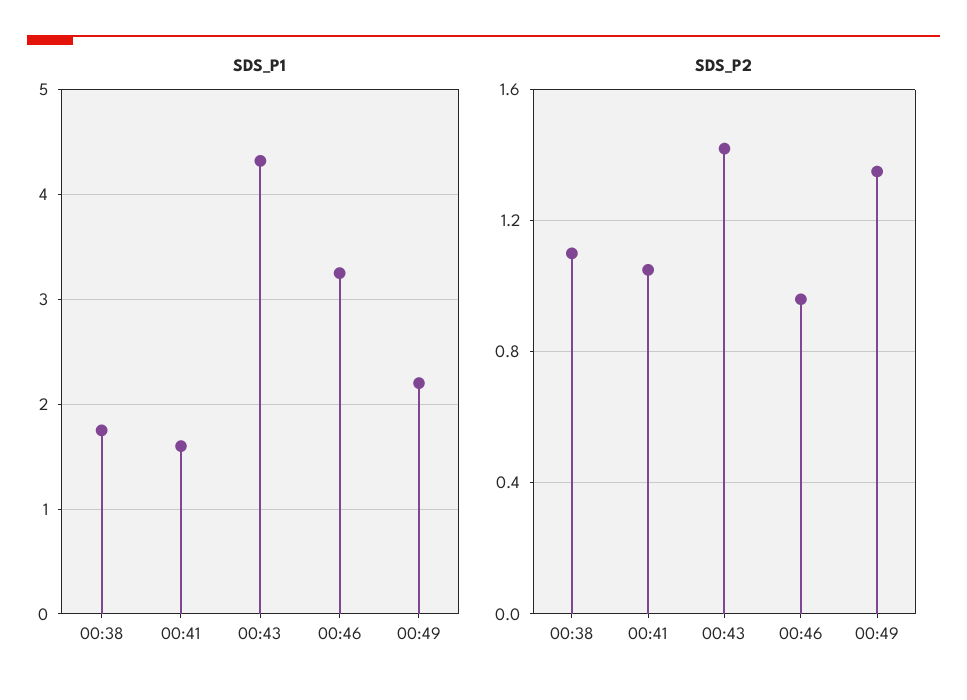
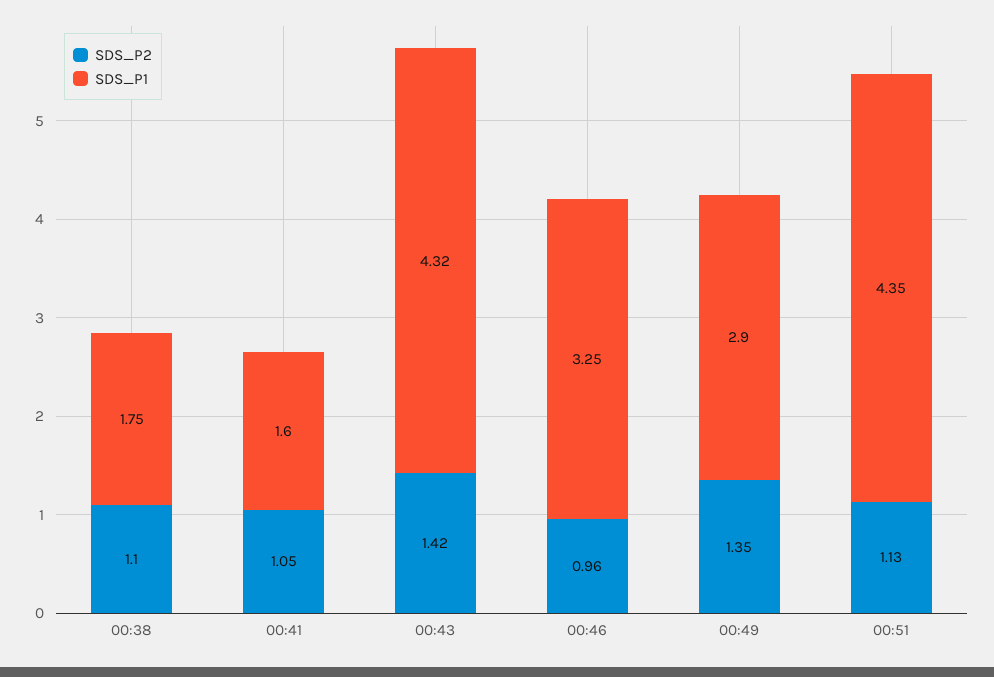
SDS_P1, 00:49: 2.2 -> 2.9
SDS_P2, 00:51: none -> 1.13
SDS_P1, 00:51: none -> 4.35

